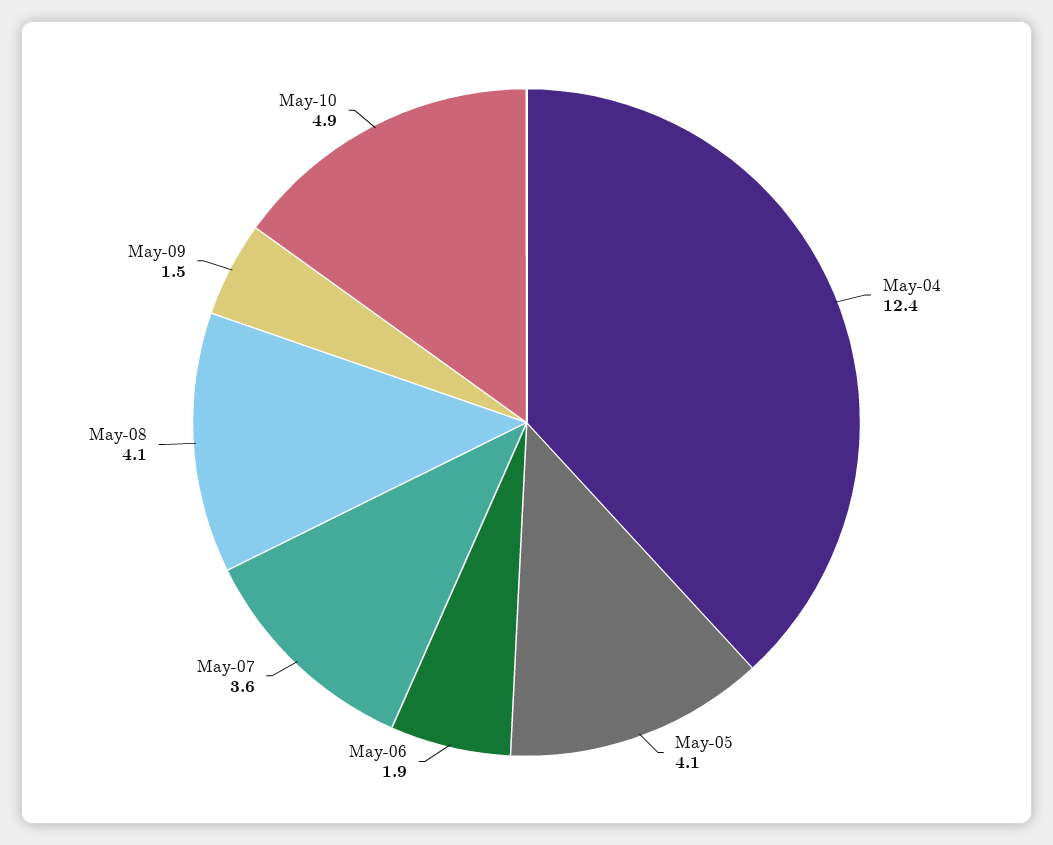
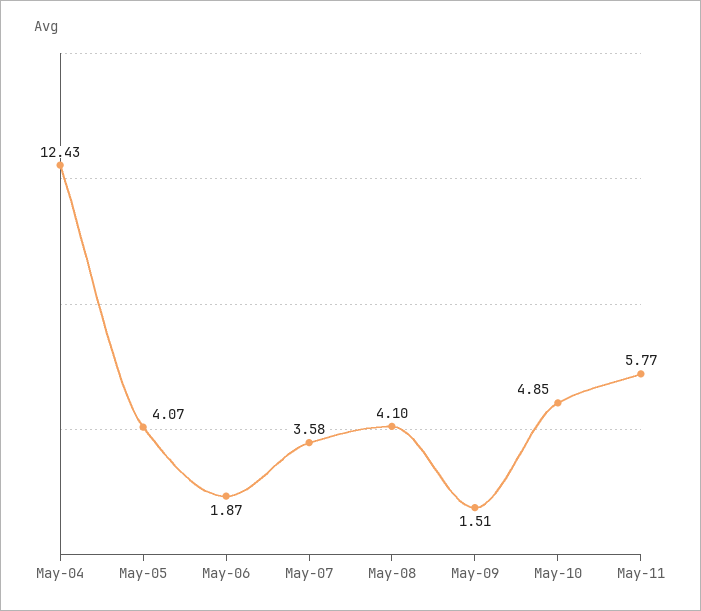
May-11: none -> 5.77

